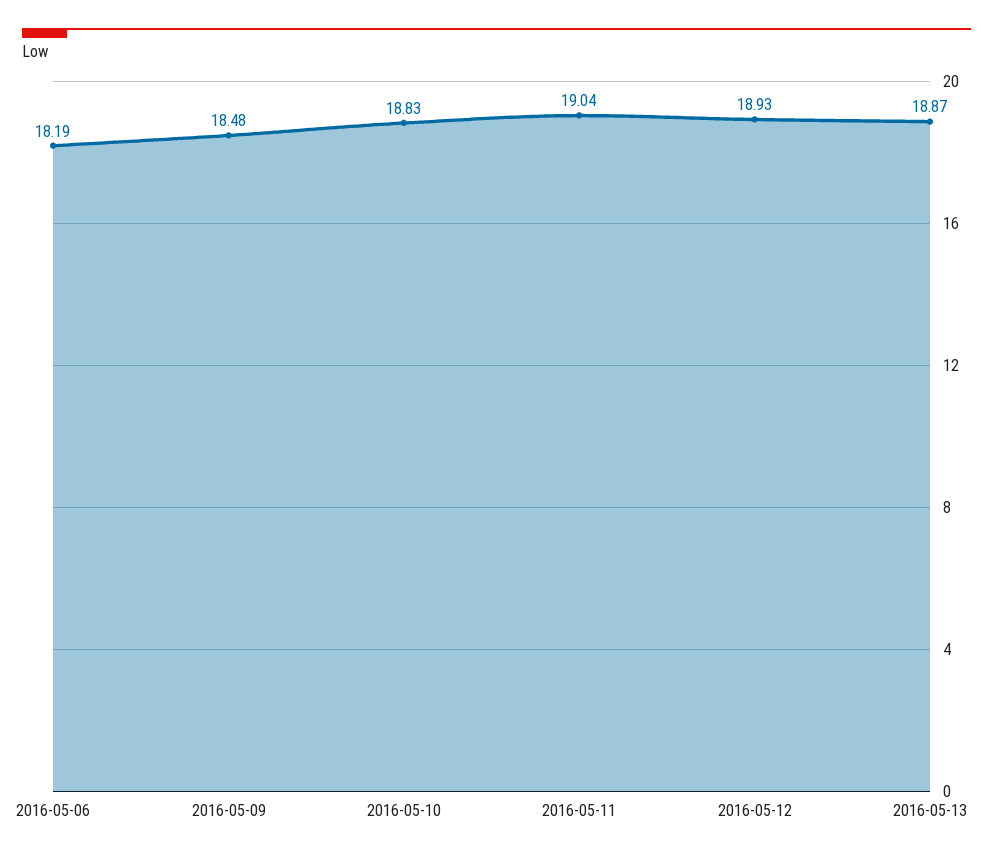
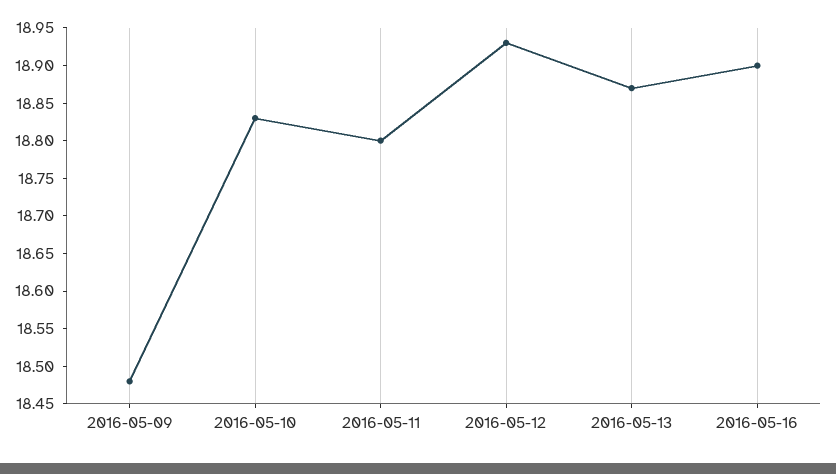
2016-05-06: 18.19 -> none
2016-05-11: 19.04 -> 18.8
2016-05-16: none -> 18.9

